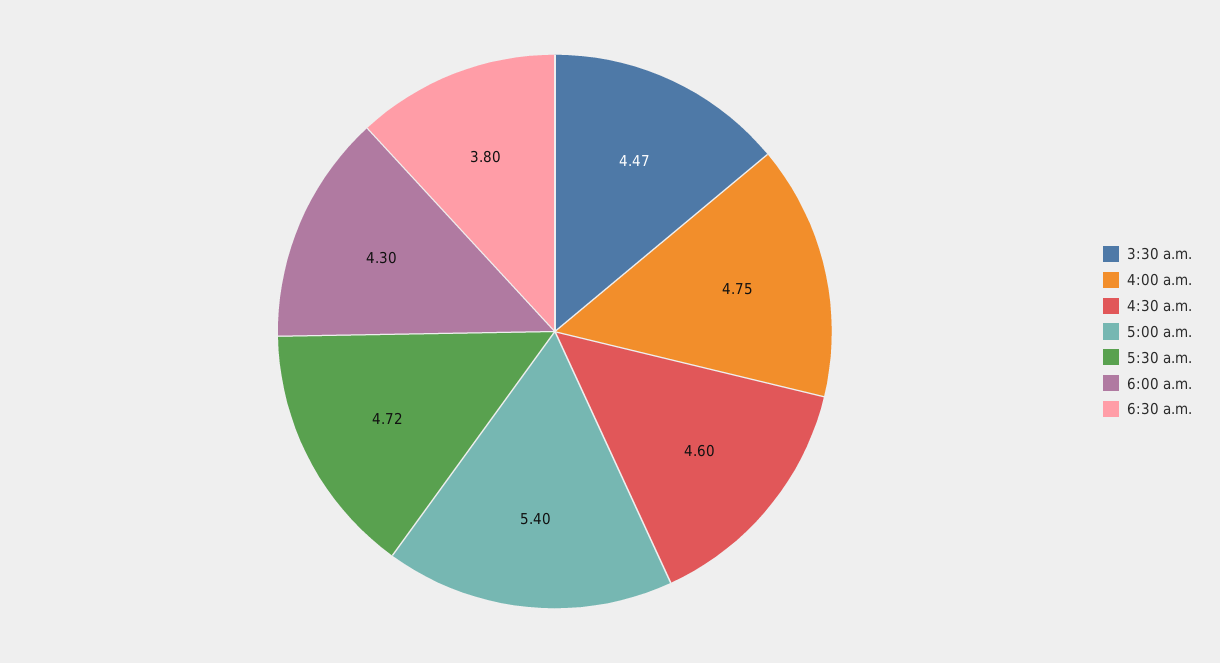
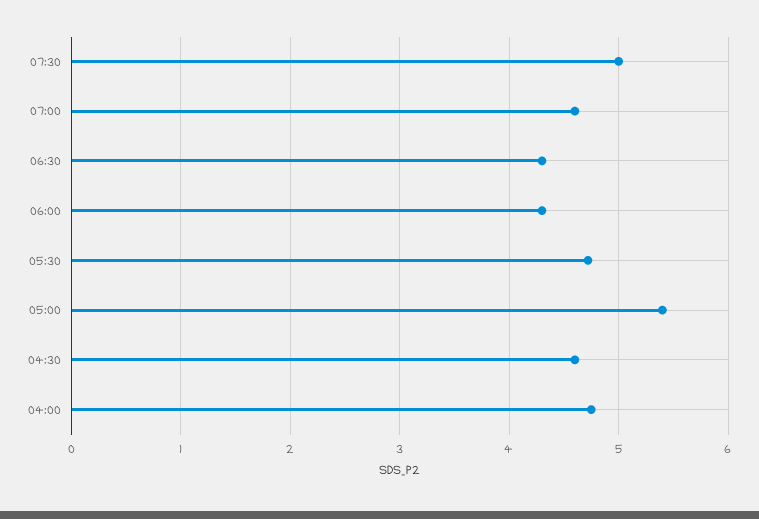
3:30 a.m.: 4.47 -> none
6:30 a.m.: 3.8 -> 4.3
07:30: none -> 5
07:00: none -> 4.6

